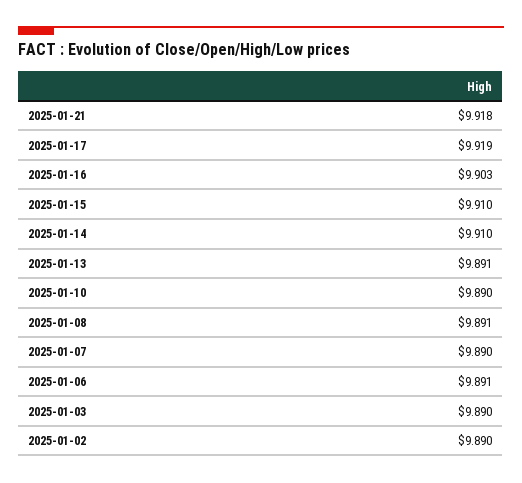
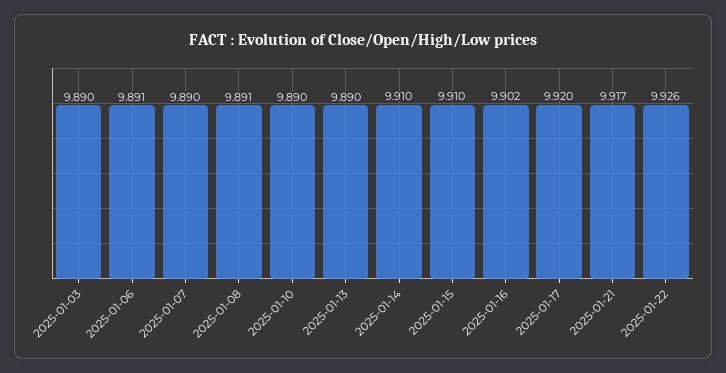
2025-01-21: 9.918 -> 9.917
2025-01-17: 9.919 -> 9.92
2025-01-16: 9.903 -> 9.902
2025-01-13: 9.891 -> 9.89
2025-01-02: 9.89 -> none
2025-01-22: none -> 9.926

